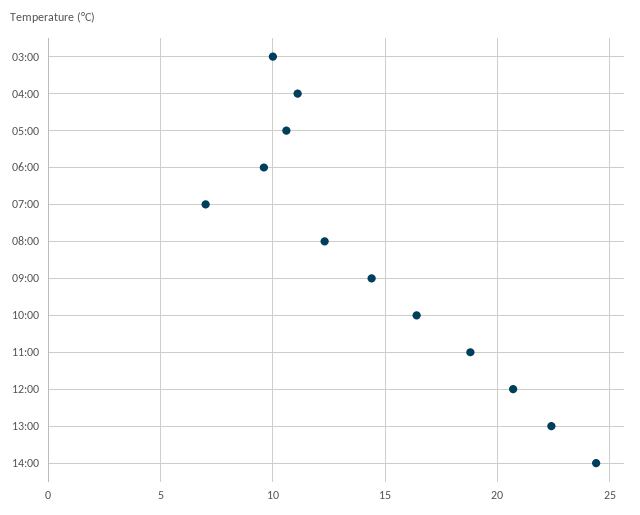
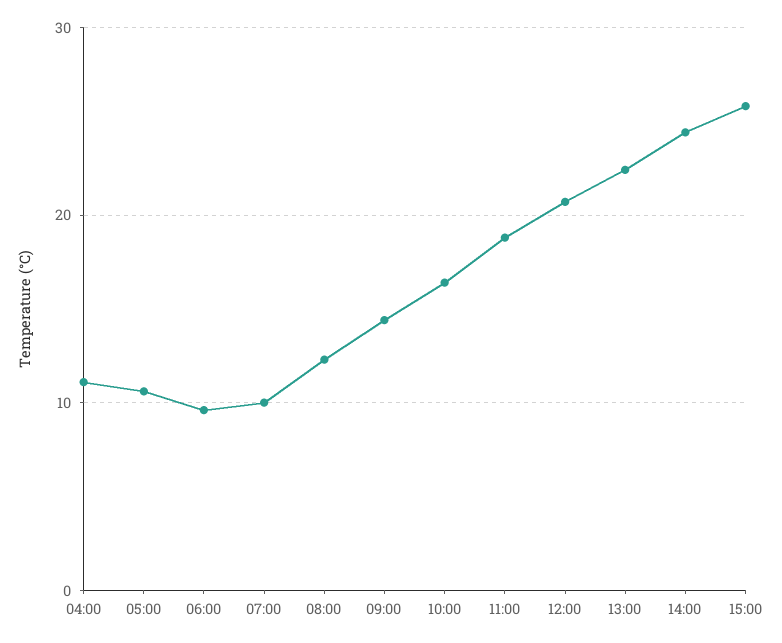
03:00: 10 -> none
07:00: 7 -> 10
15:00: none -> 26

